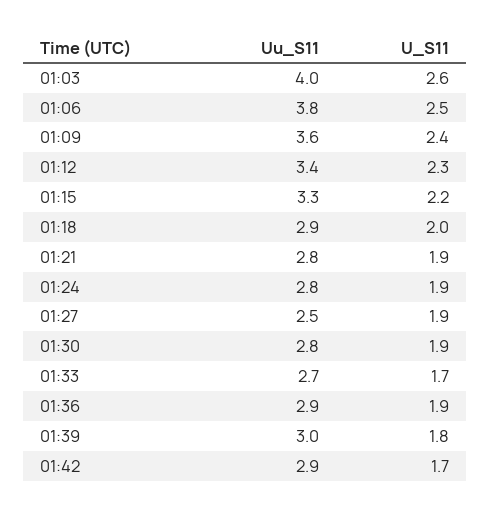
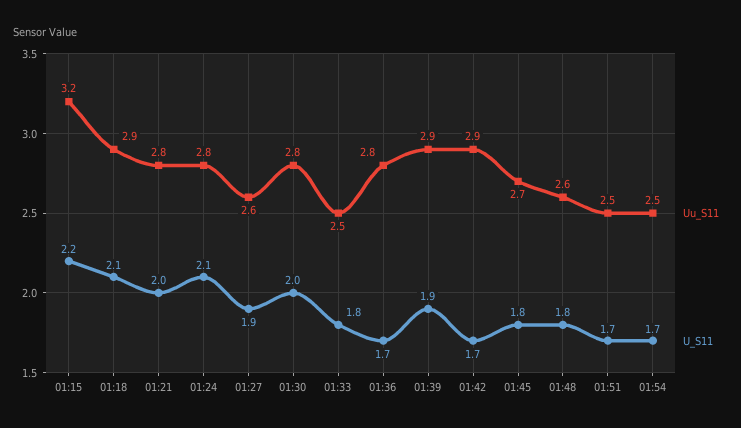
Uu_S11, 01:03: 4 -> none
U_S11, 01:03: 2.6 -> none
Uu_S11, 01:06: 3.8 -> none
U_S11, 01:06: 2.5 -> none
Uu_S11, 01:09: 3.6 -> none
U_S11, 01:09: 2.4 -> none
Uu_S11, 01:12: 3.4 -> none
U_S11, 01:12: 2.3 -> none
Uu_S11, 01:15: 3.3 -> 3.2
U_S11, 01:18: 2 -> 2.1
U_S11, 01:21: 1.9 -> 2
U_S11, 01:24: 1.9 -> 2.1
Uu_S11, 01:27: 2.5 -> 2.6
U_S11, 01:30: 1.9 -> 2
Uu_S11, 01:33: 2.7 -> 2.5
U_S11, 01:33: 1.7 -> 1.8
Uu_S11, 01:36: 2.9 -> 2.8
U_S11, 01:36: 1.9 -> 1.7
Uu_S11, 01:39: 3 -> 2.9
U_S11, 01:39: 1.8 -> 1.9
Uu_S11, 01:45: none -> 2.7
U_S11, 01:45: none -> 1.8
Uu_S11, 01:48: none -> 2.6
U_S11, 01:48: none -> 1.8
Uu_S11, 01:51: none -> 2.5
U_S11, 01:51: none -> 1.7
Uu_S11, 01:54: none -> 2.5
U_S11, 01:54: none -> 1.7

